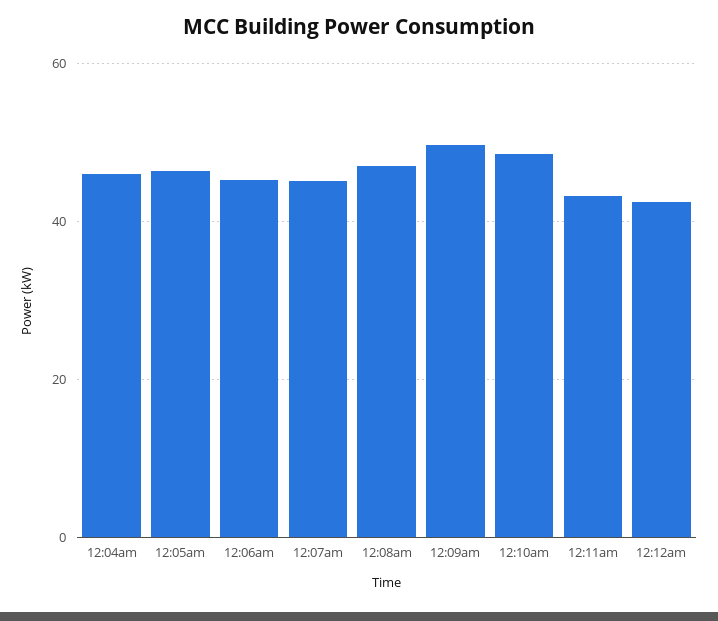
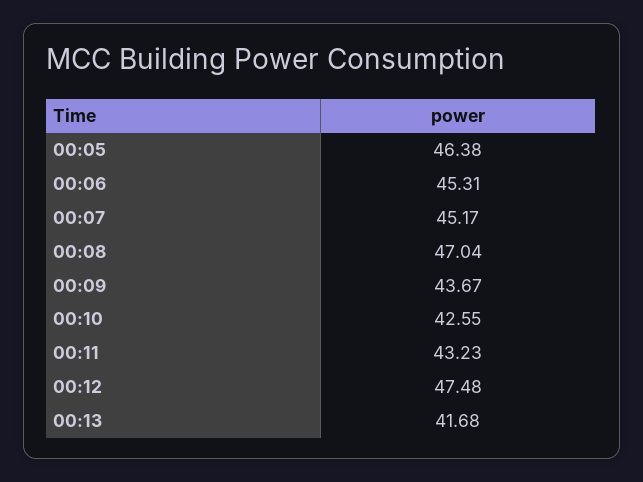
12:04am: 46 -> none
12:09am: 50 -> 43.67
12:10am: 48 -> 42.55
12:12am: 42 -> 47.48
00:13: none -> 41.68

